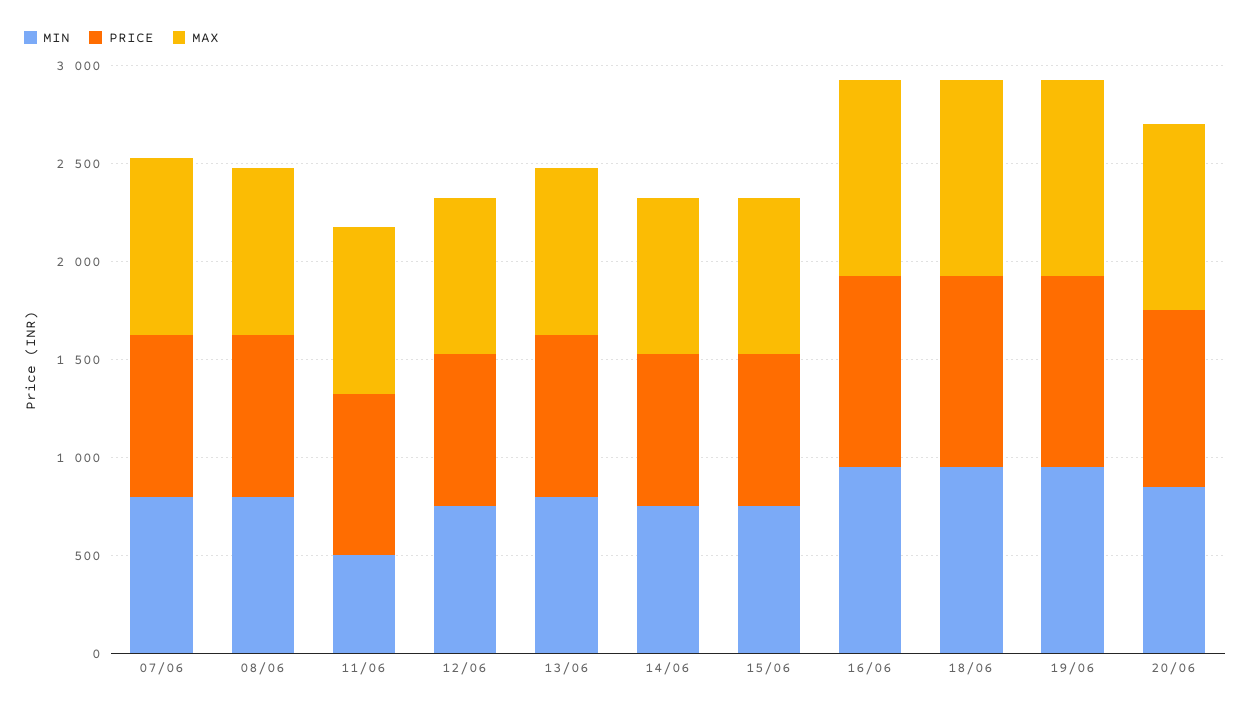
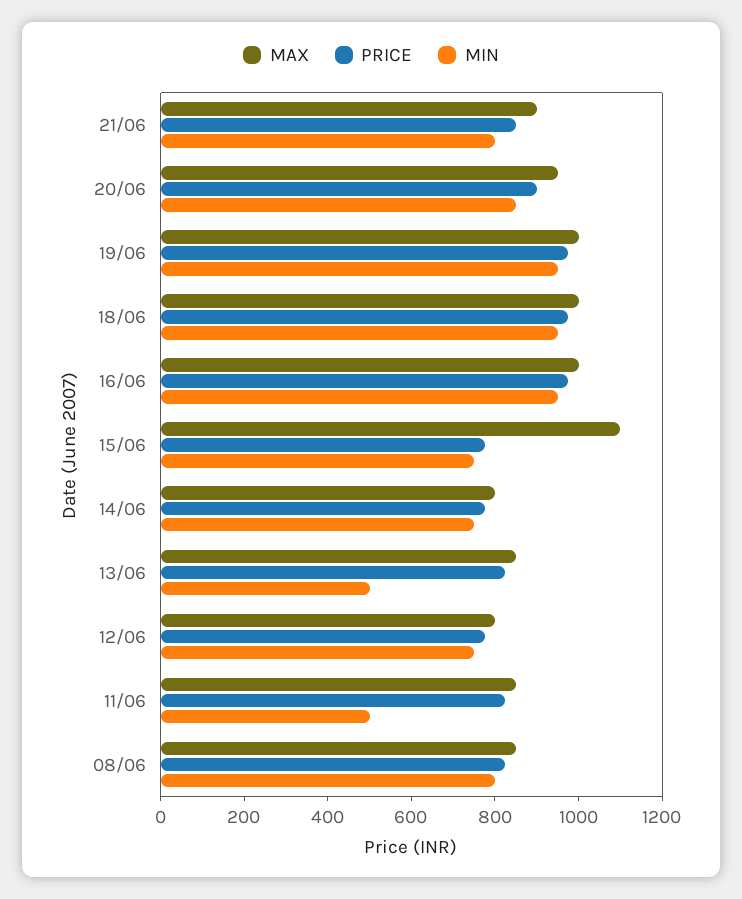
MIN, 07/06: 800 -> none
PRICE, 07/06: 800 -> none
MAX, 07/06: 900 -> none
MIN, 13/06: 800 -> 500
MAX, 15/06: 800 -> 1100
MAX, 21/06: none -> 900
PRICE, 21/06: none -> 850
MIN, 21/06: none -> 800

